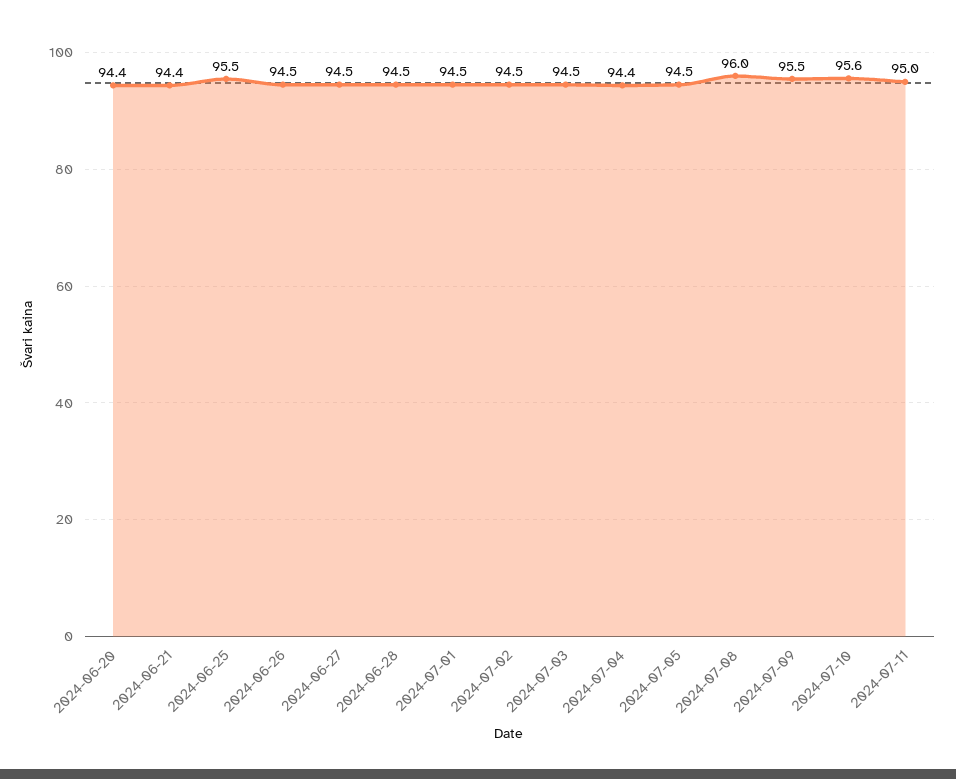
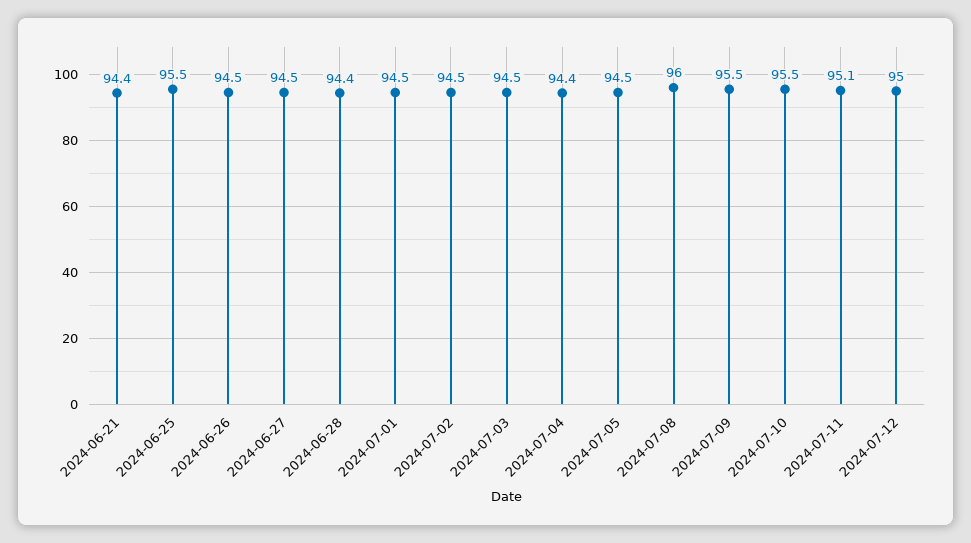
2024-06-20: 94.4 -> none
2024-06-28: 94.5 -> 94.4
2024-07-10: 95.6 -> 95.5
2024-07-11: 95 -> 95.1
2024-07-12: none -> 95

